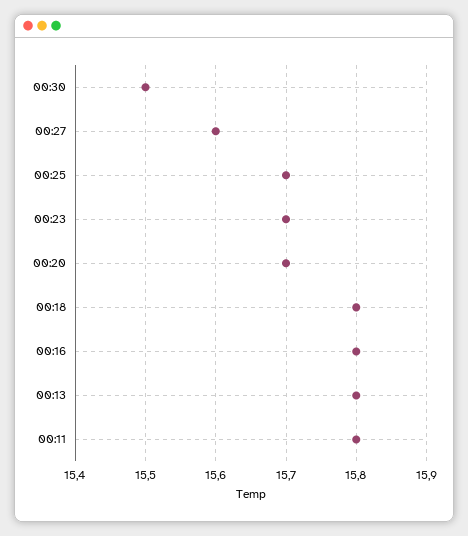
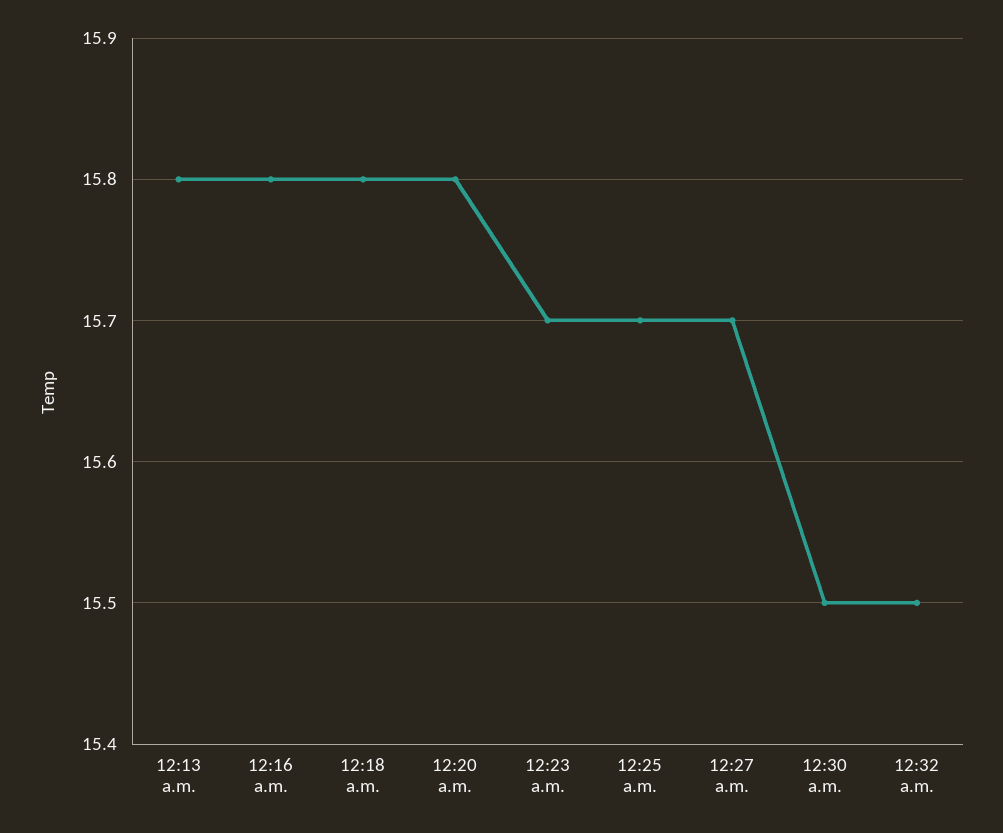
00:27: 15.6 -> 15.7
00:20: 15.7 -> 15.8
00:11: 15.8 -> none
12:32 a.m.: none -> 15.5

